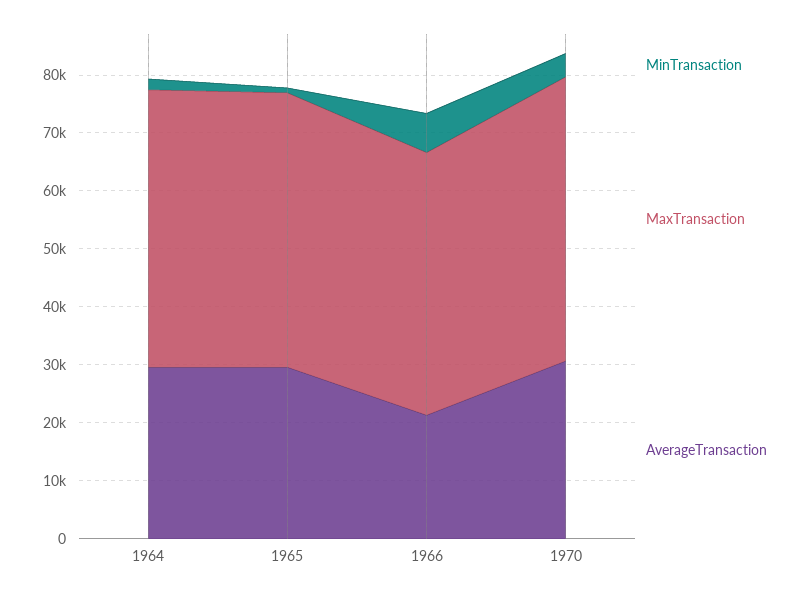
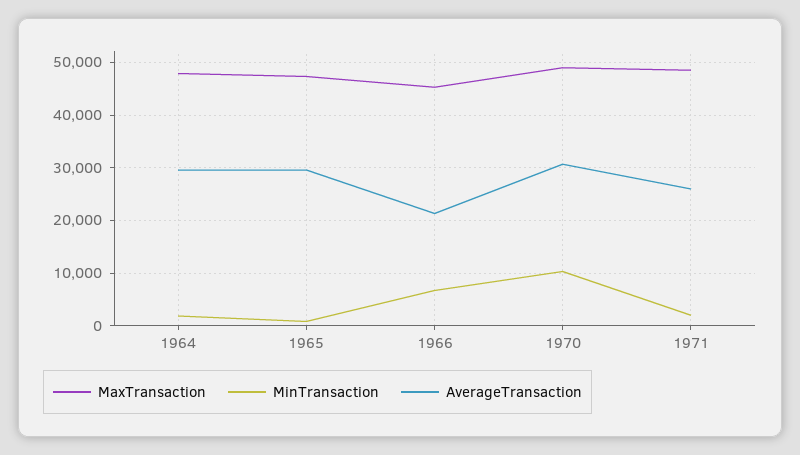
MinTransaction, 1970: 4000 -> 10000
MaxTransaction, 1971: none -> 48000
MinTransaction, 1971: none -> 2000
AverageTransaction, 1971: none -> 26000

